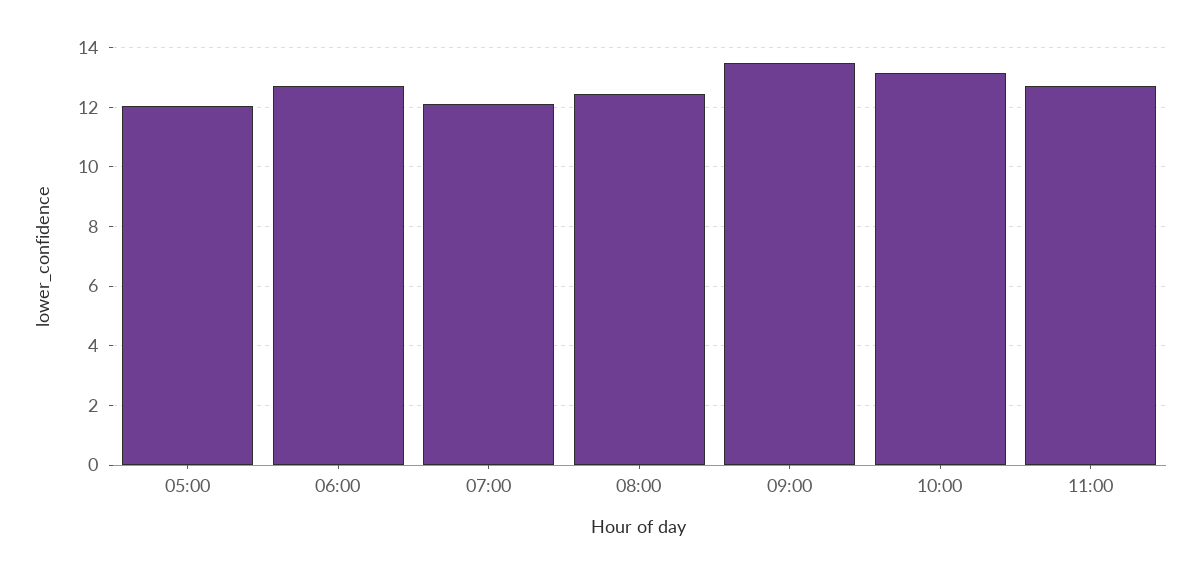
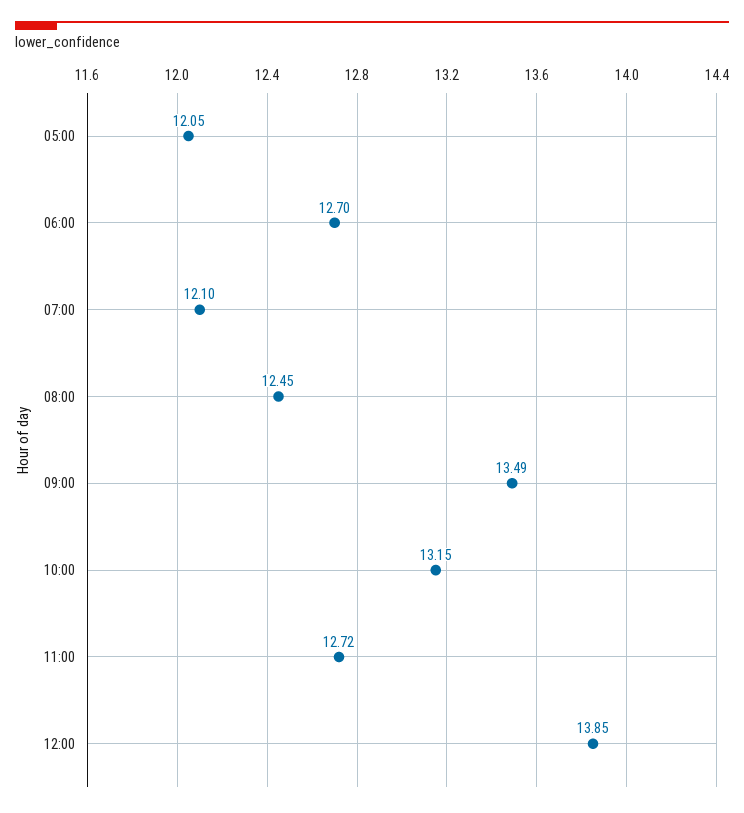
12:00: none -> 13.85

